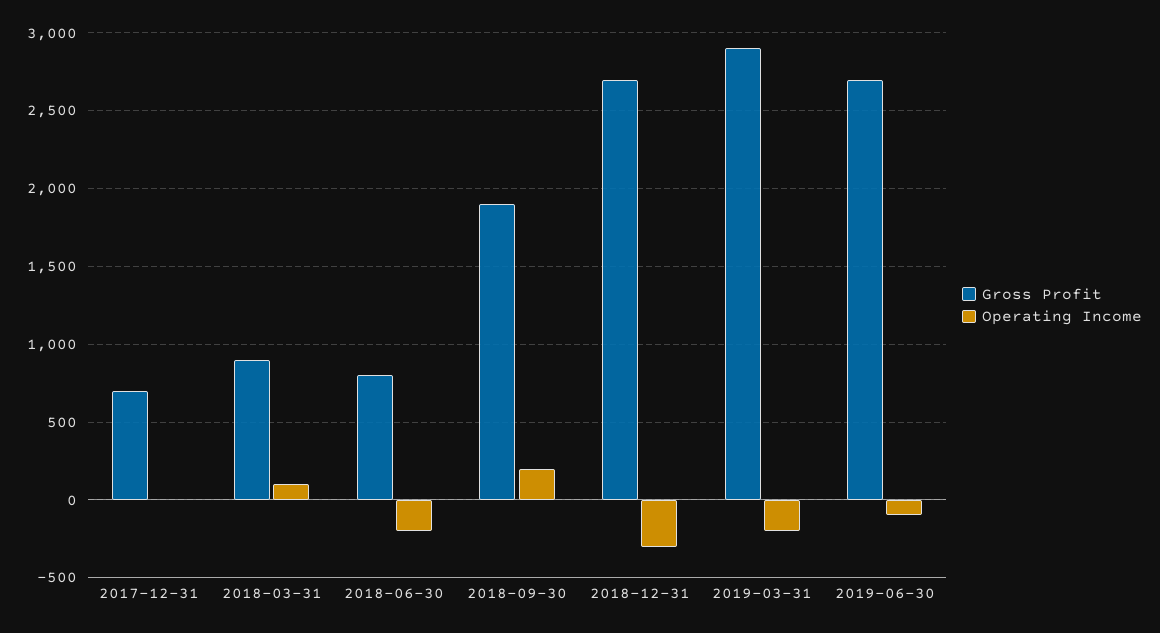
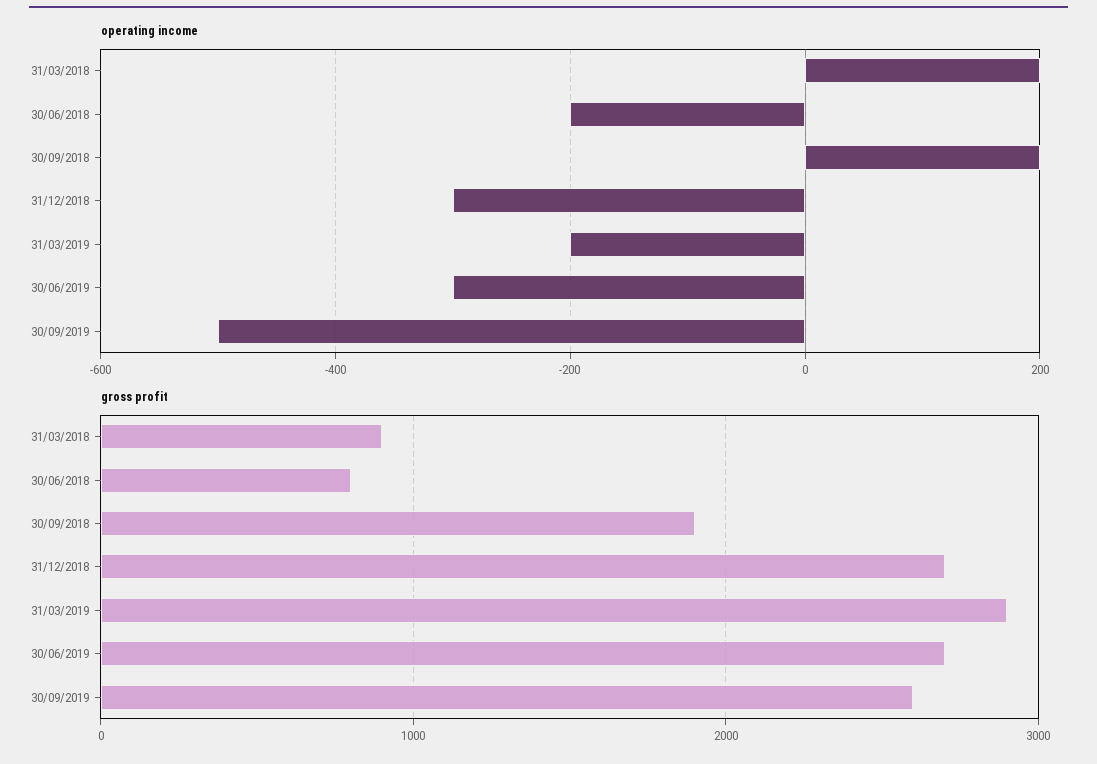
Gross Profit, 2017-12-31: 700 -> none
Operating Income, 2017-12-31: 0 -> none
Operating Income, 2018-03-31: 100 -> 200
Operating Income, 2019-06-30: -100 -> -300
Operating Income, 30/09/2019: none -> -500
Gross Profit, 30/09/2019: none -> 2600

